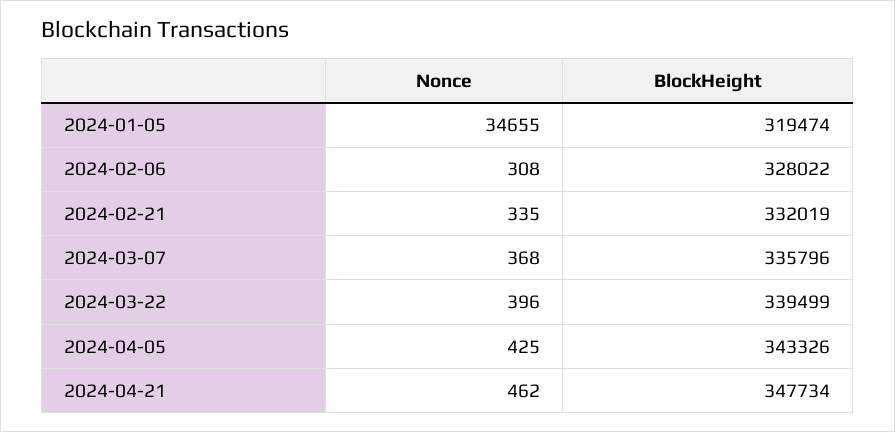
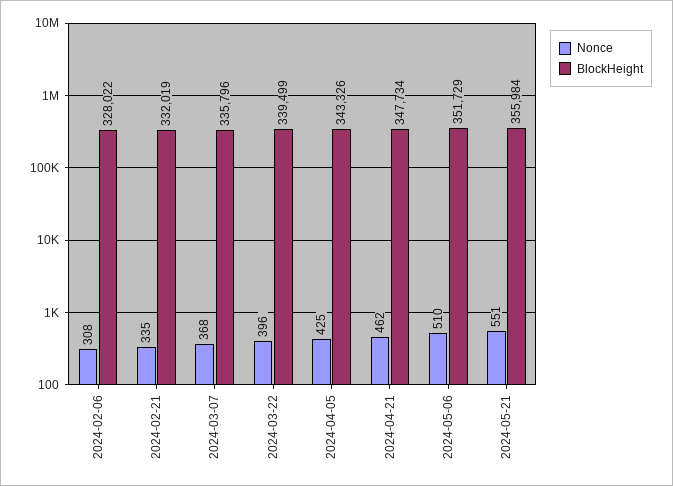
Nonce, 2024-01-05: 34655 -> none
BlockHeight, 2024-01-05: 319474 -> none
Nonce, 2024-05-06: none -> 510
BlockHeight, 2024-05-06: none -> 351729
Nonce, 2024-05-21: none -> 551
BlockHeight, 2024-05-21: none -> 355984

